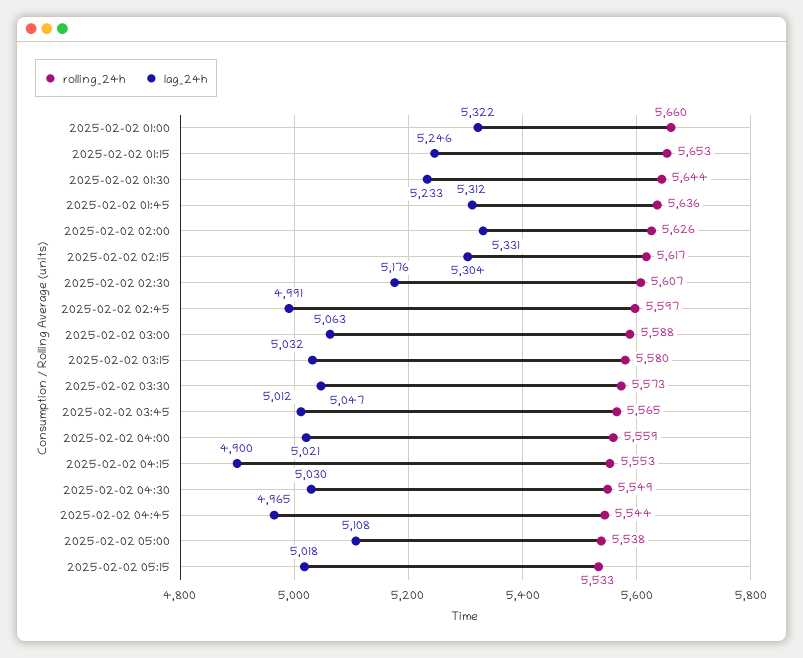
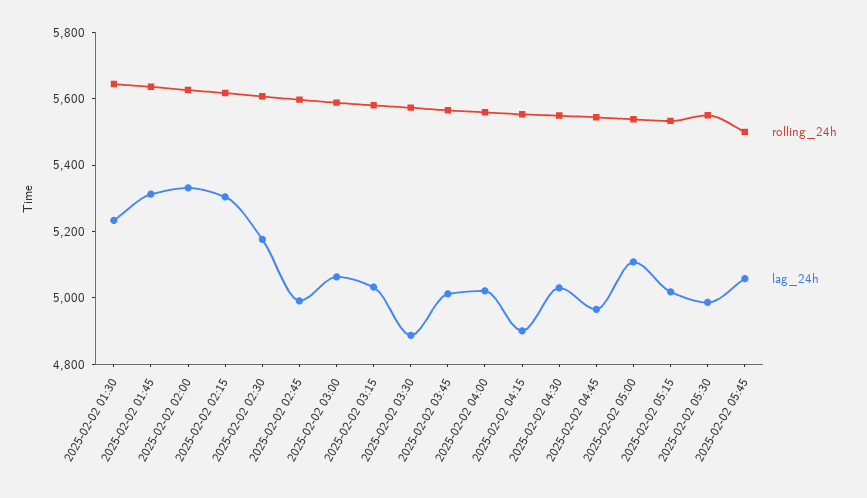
rolling_24h, 2025-02-02 01:00: 5660 -> none
lag_24h, 2025-02-02 01:00: 5322 -> none
rolling_24h, 2025-02-02 01:15: 5653 -> none
lag_24h, 2025-02-02 01:15: 5246 -> none
lag_24h, 2025-02-02 03:30: 5047 -> 4900
rolling_24h, 2025-02-02 05:30: none -> 5550
lag_24h, 2025-02-02 05:30: none -> 5000
rolling_24h, 2025-02-02 05:45: none -> 5500
lag_24h, 2025-02-02 05:45: none -> 5050

